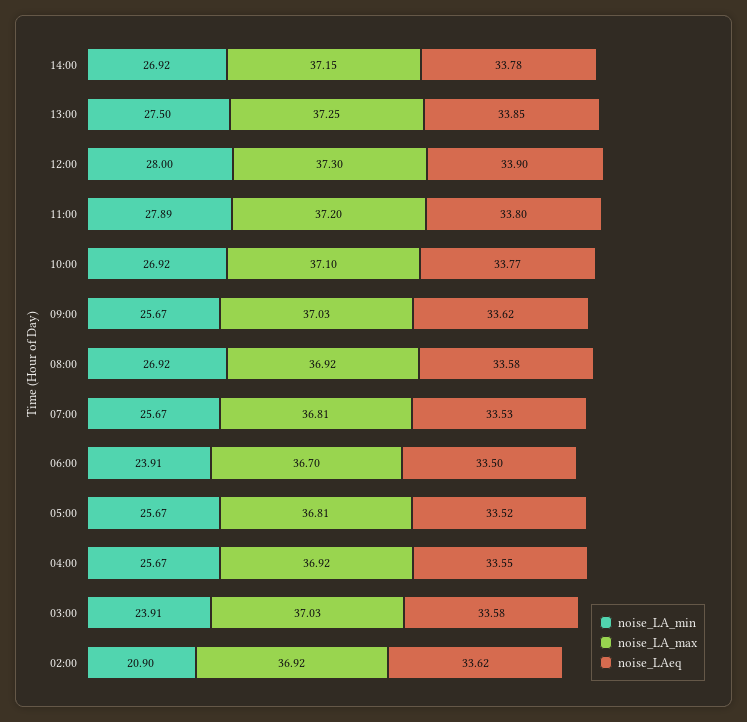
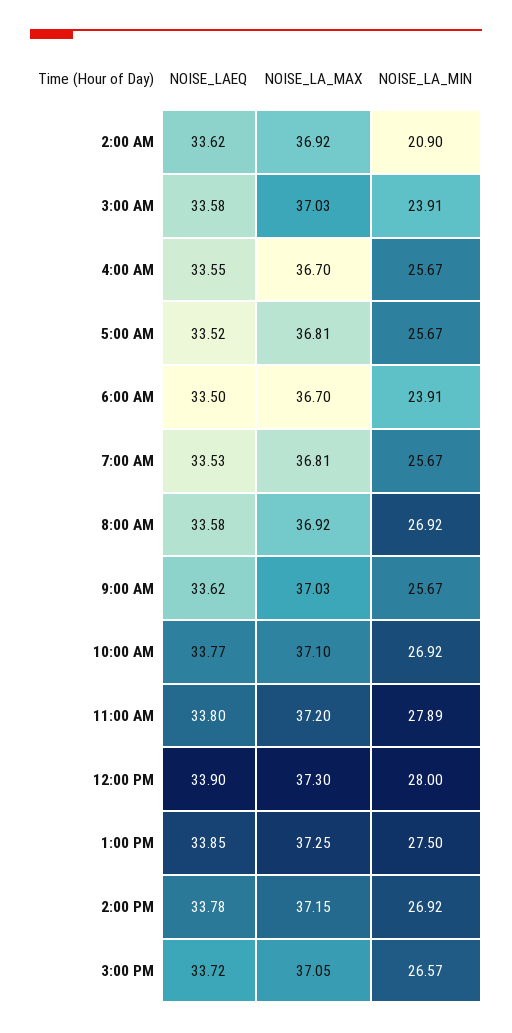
noise_LA_max, 04:00: 36.92 -> 36.7
noise_LAeq, 3:00 PM: none -> 33.72
noise_LA_max, 3:00 PM: none -> 37.05
noise_LA_min, 3:00 PM: none -> 26.57

